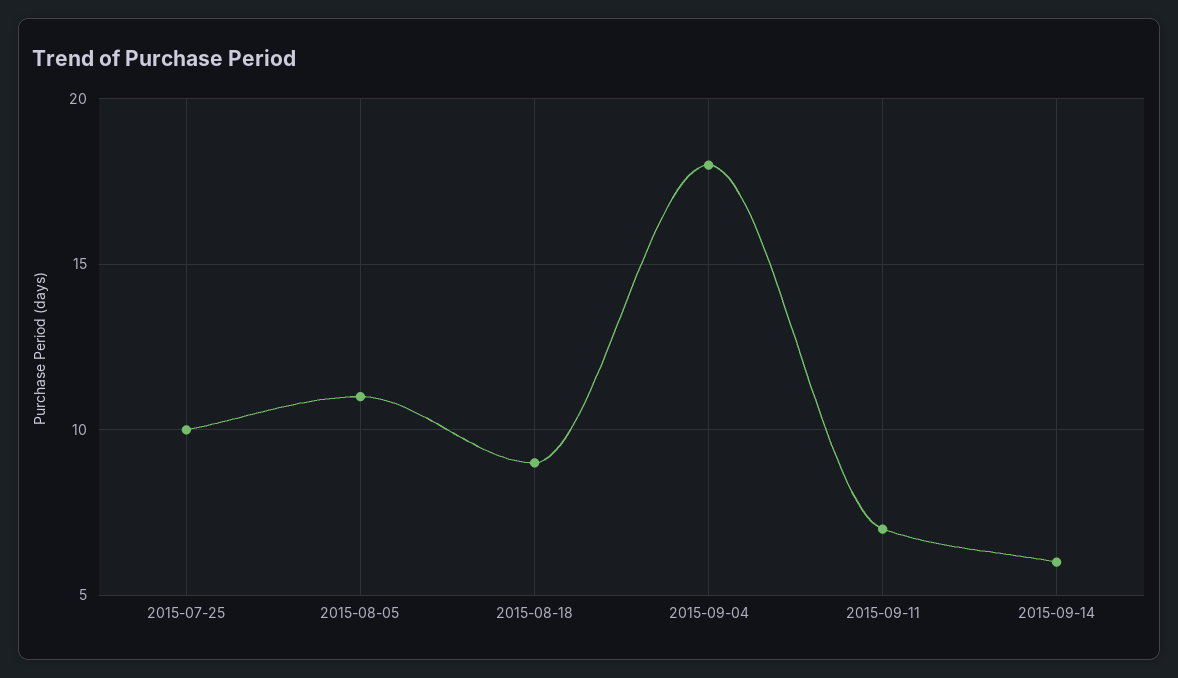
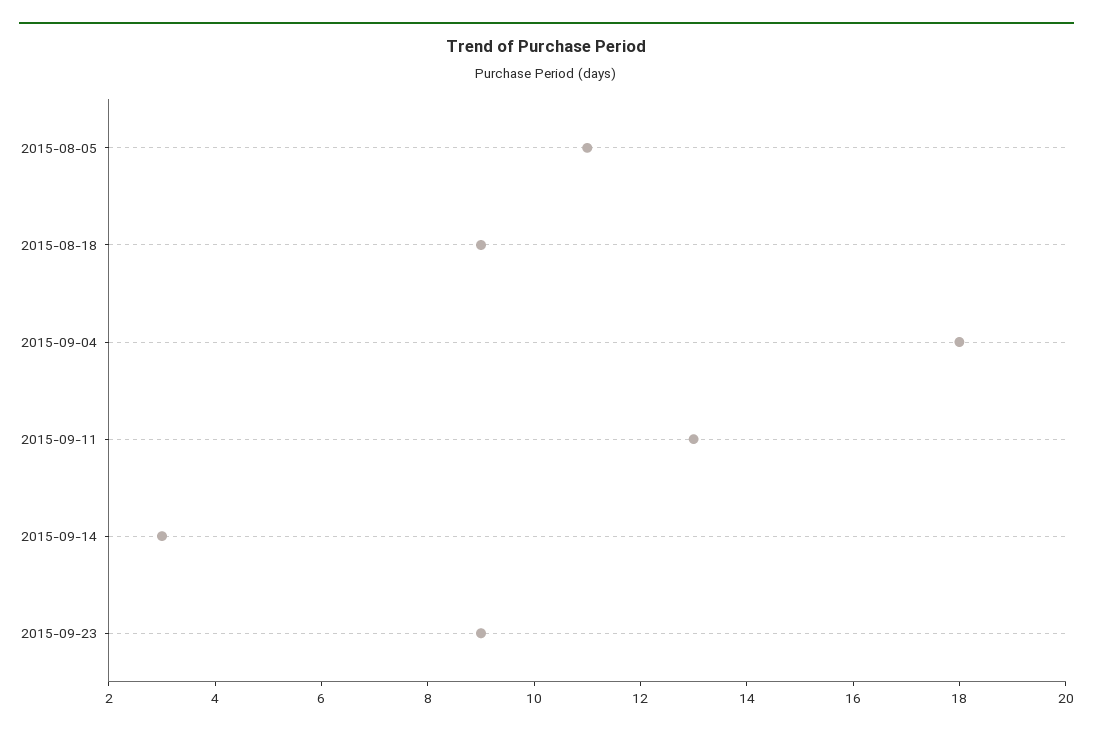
2015-07-25: 10 -> none
2015-09-11: 7 -> 13
2015-09-14: 6 -> 3
2015-09-23: none -> 9

